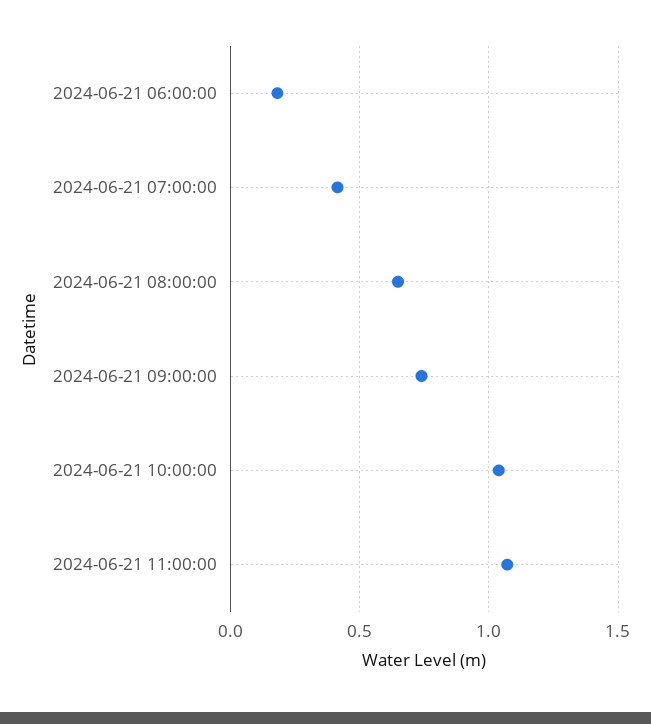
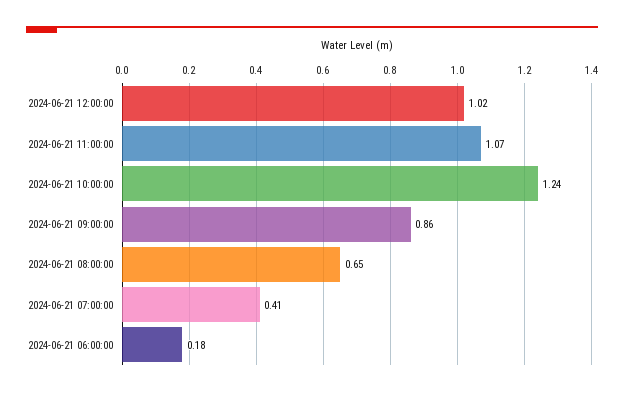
2024-06-21 09:00:00: 0.75 -> 0.86
2024-06-21 10:00:00: 1.05 -> 1.24
2024-06-21 12:00:00: none -> 1.02

